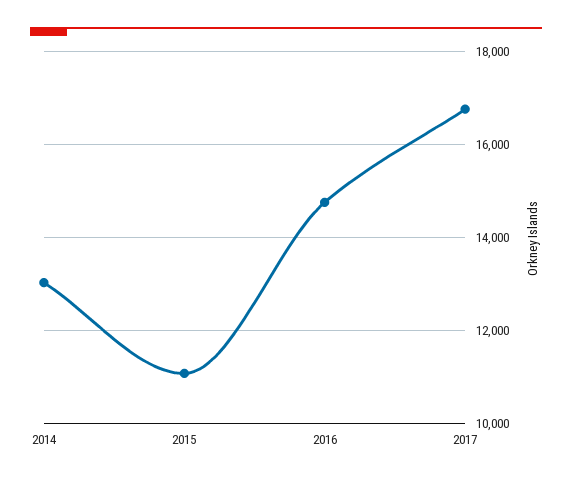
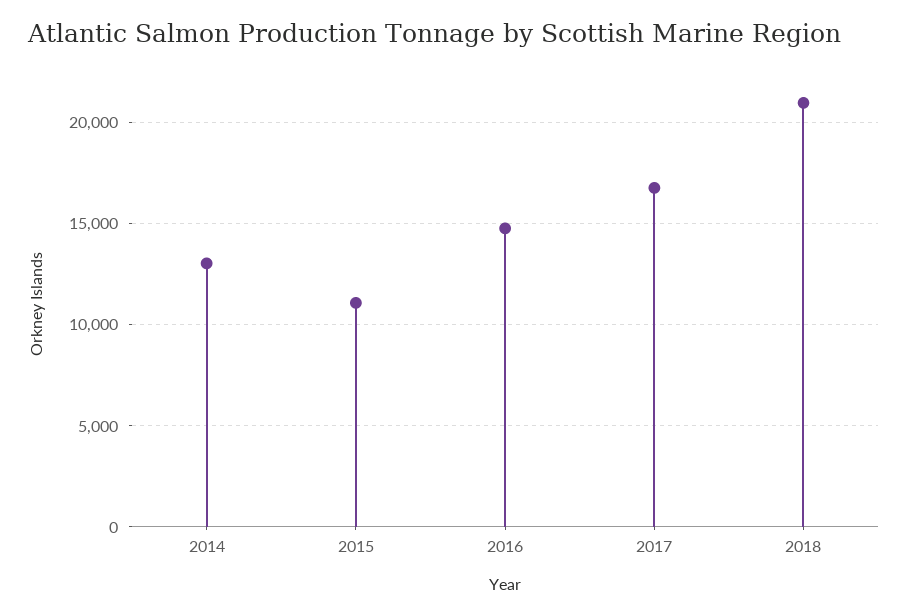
2018: none -> 21000

